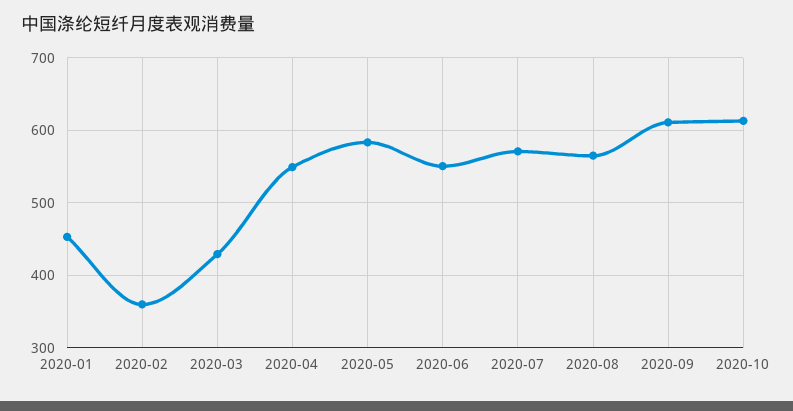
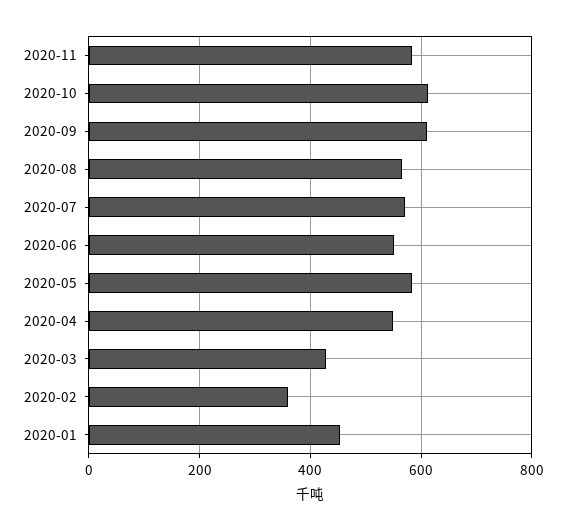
2020-11: none -> 580

